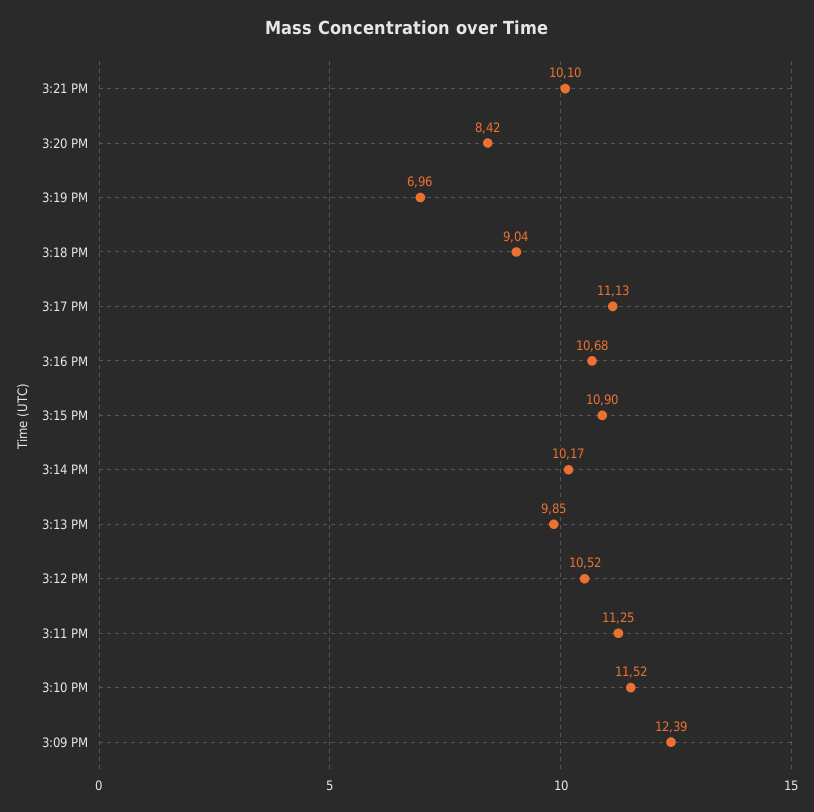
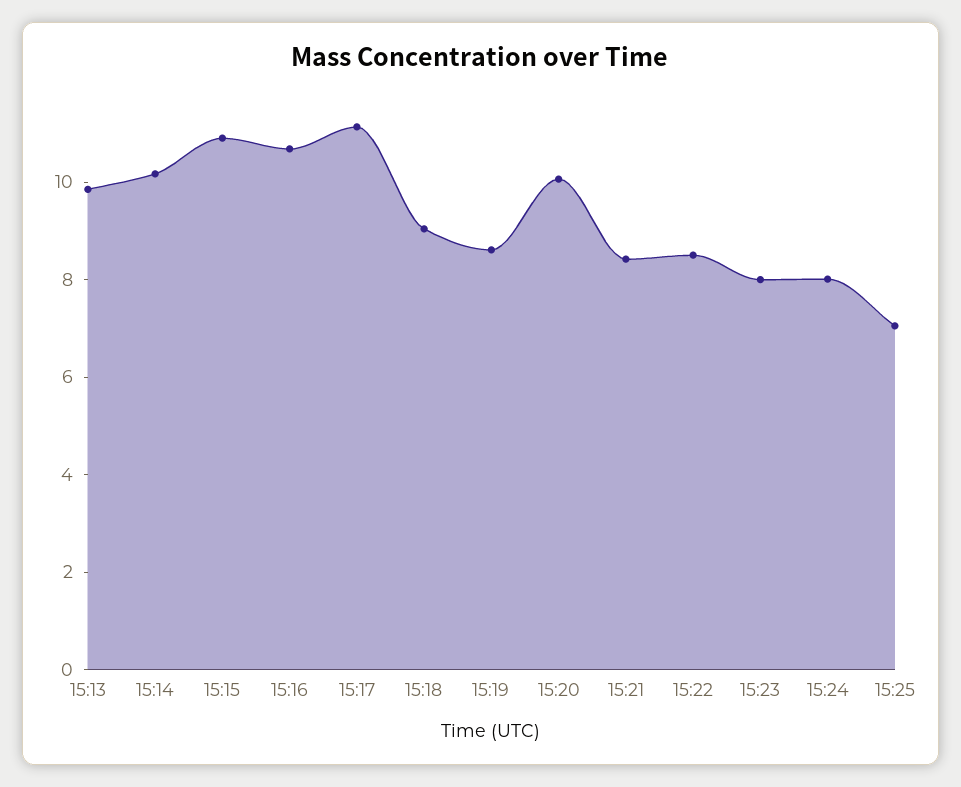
3:21 PM: 10.1 -> 8.5
3:20 PM: 8.42 -> 10
3:19 PM: 6.96 -> 8.5
3:12 PM: 10.52 -> none
3:11 PM: 11.25 -> none
3:10 PM: 11.52 -> none
3:09 PM: 12.39 -> none
15:22: none -> 8.5
15:23: none -> 8
15:24: none -> 8
15:25: none -> 7

